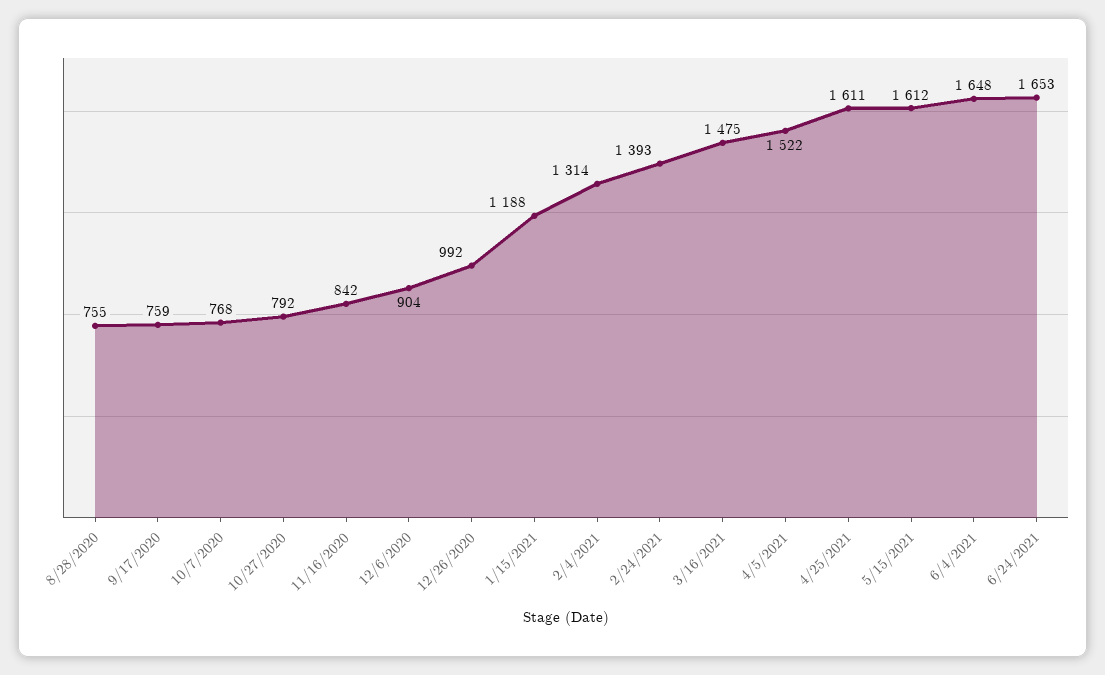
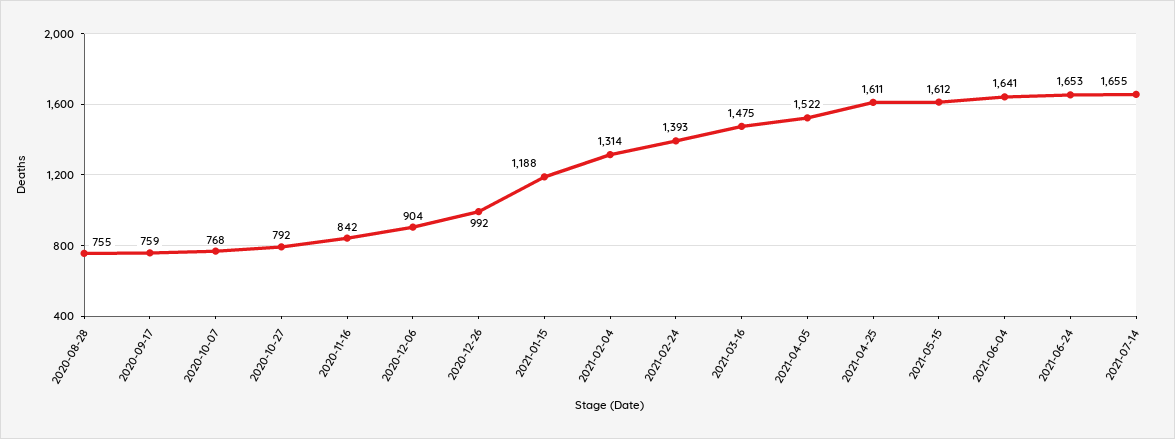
6/4/2021: 1648 -> 1641
2021-07-14: none -> 1655

